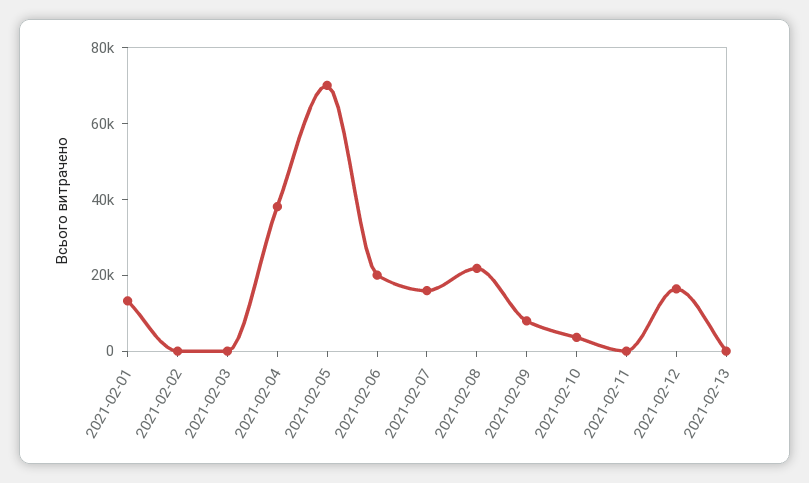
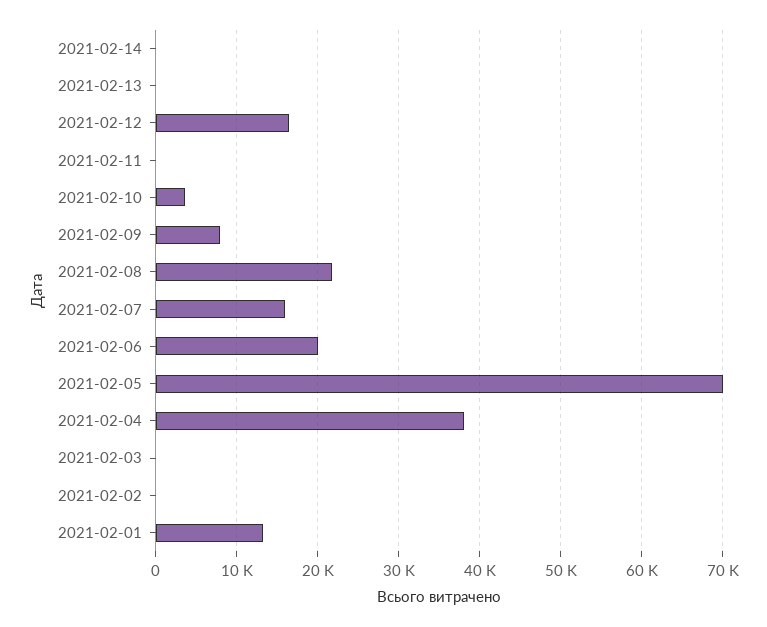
2021-02-14: none -> 0

